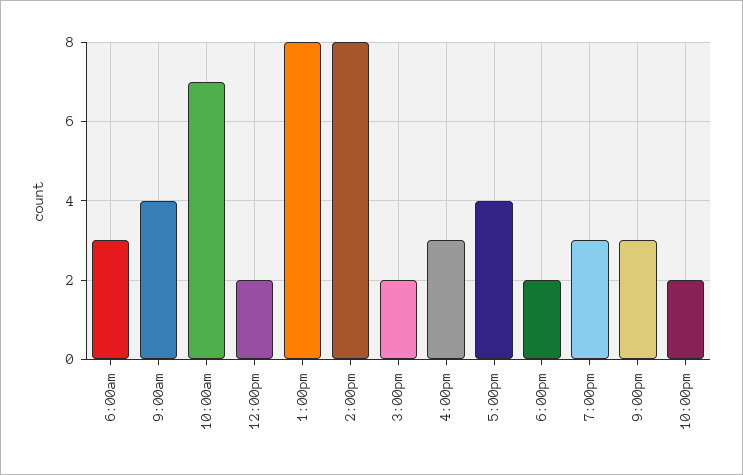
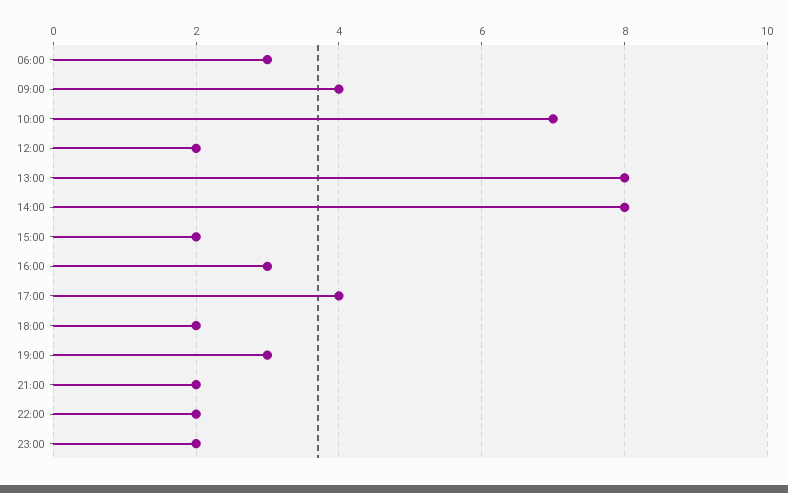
9:00pm: 3 -> 2
23:00: none -> 2

